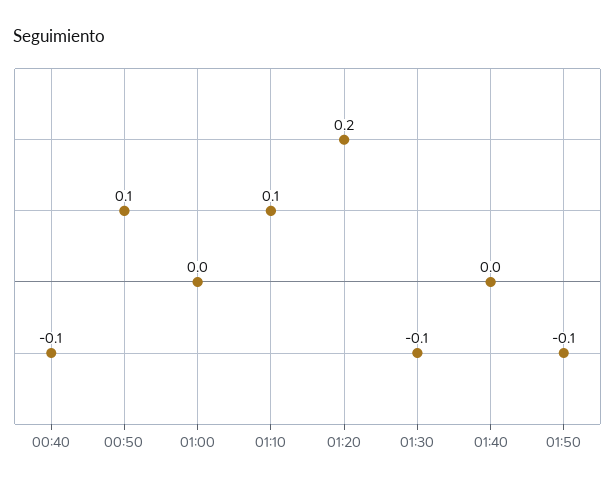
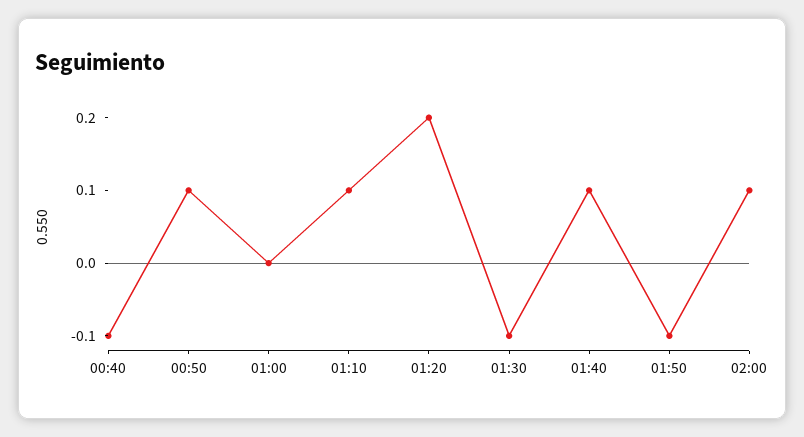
01:40: 0 -> 0.1
02:00: none -> 0.1

